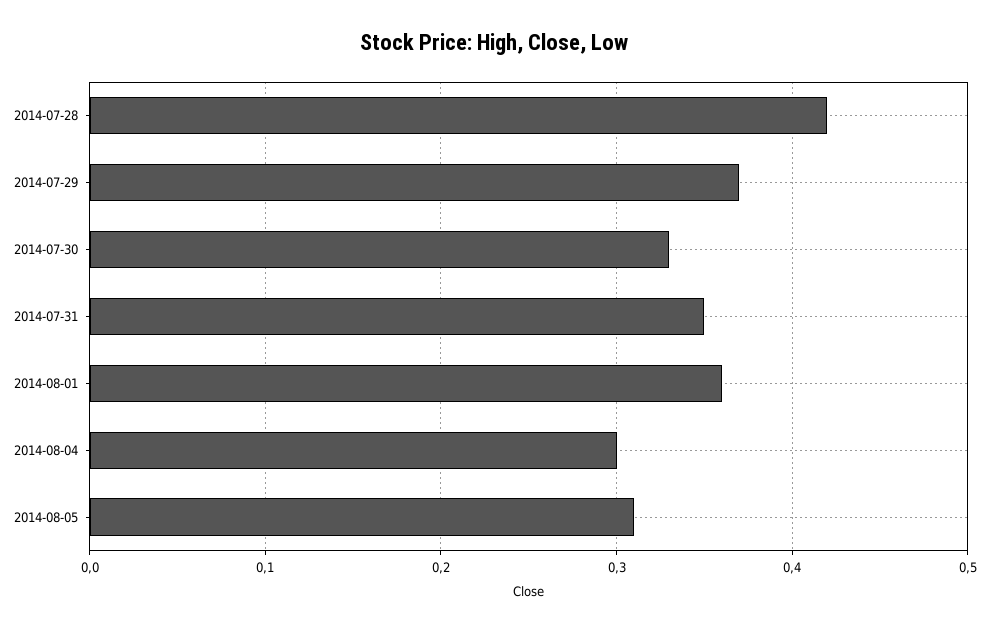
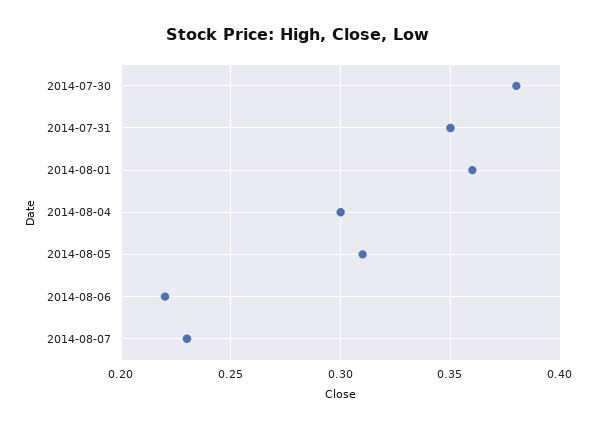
2014-07-28: 0.42 -> none
2014-07-29: 0.37 -> none
2014-07-30: 0.33 -> 0.38
2014-08-06: none -> 0.22
2014-08-07: none -> 0.23

